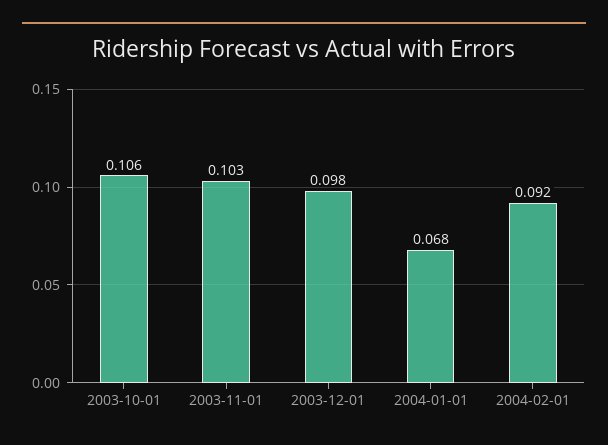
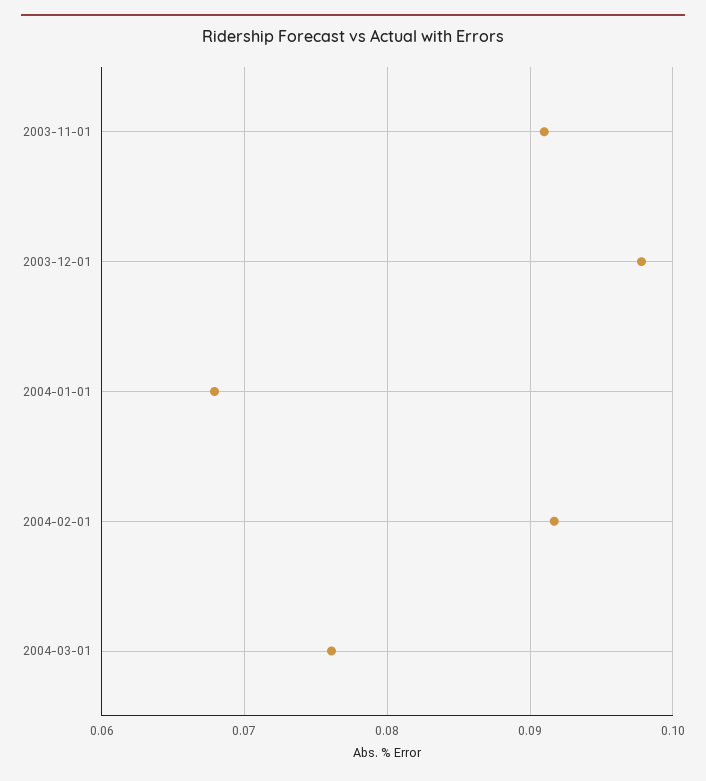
2003-10-01: 0.106 -> none
2003-11-01: 0.103 -> 0.091
2004-03-01: none -> 0.076

